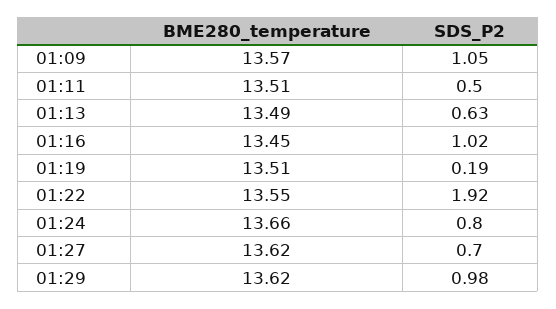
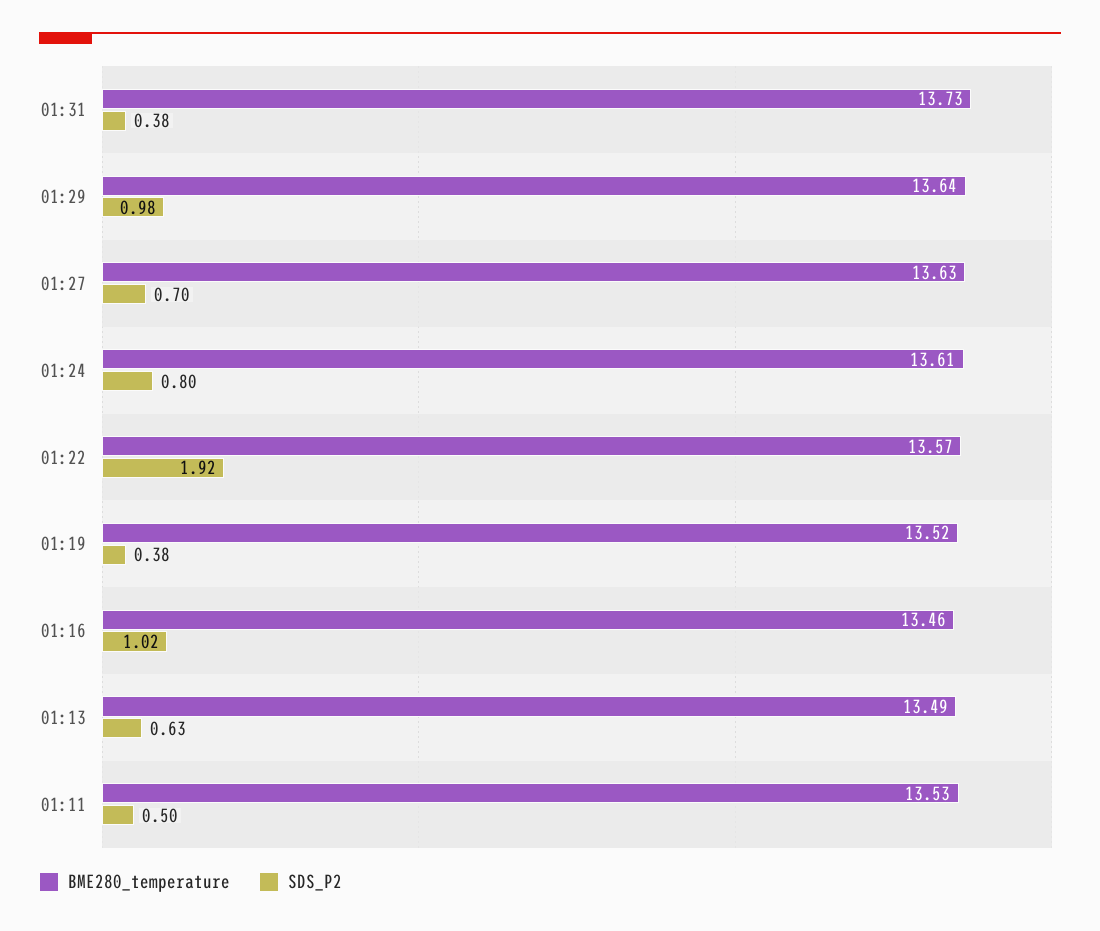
BME280_temperature, 01:09: 13.57 -> none
SDS_P2, 01:09: 1.05 -> none
BME280_temperature, 01:11: 13.51 -> 13.53
BME280_temperature, 01:16: 13.45 -> 13.46
BME280_temperature, 01:19: 13.51 -> 13.52
SDS_P2, 01:19: 0.19 -> 0.38
BME280_temperature, 01:22: 13.55 -> 13.57
BME280_temperature, 01:24: 13.66 -> 13.61
BME280_temperature, 01:27: 13.62 -> 13.63
BME280_temperature, 01:29: 13.62 -> 13.64
BME280_temperature, 01:31: none -> 13.73
SDS_P2, 01:31: none -> 0.38

